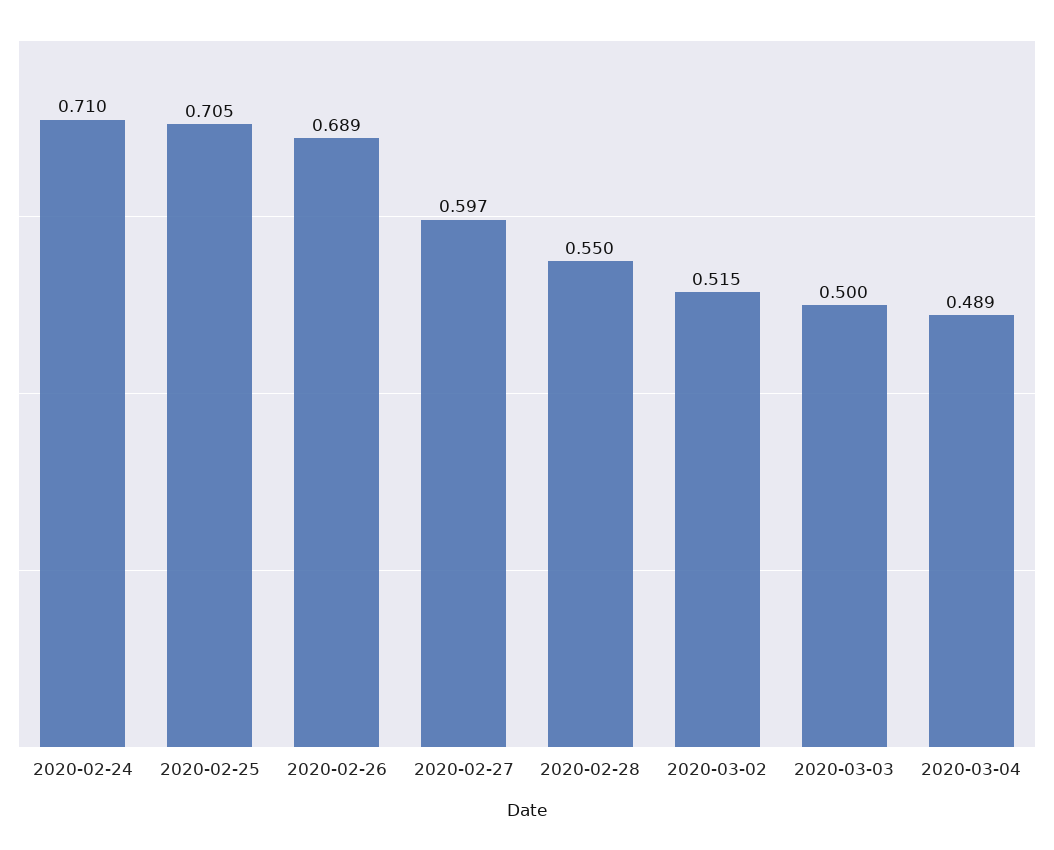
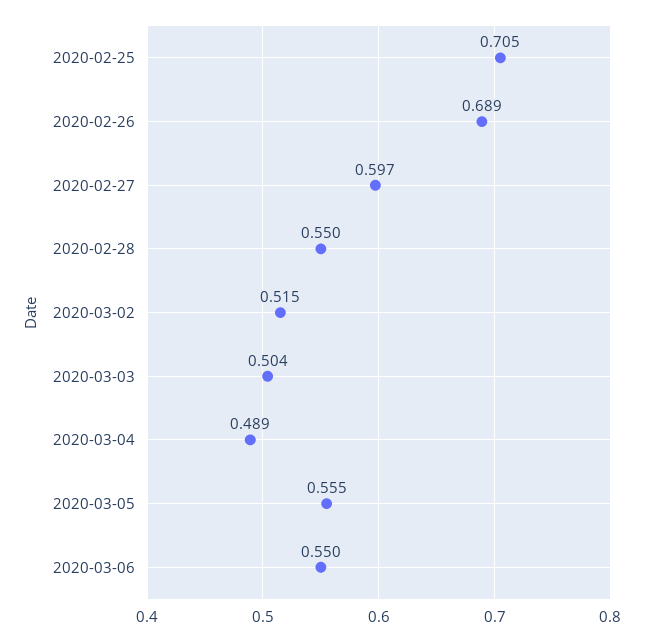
2020-02-24: 0.71 -> none
2020-03-03: 0.5 -> 0.504
2020-03-05: none -> 0.555
2020-03-06: none -> 0.55

